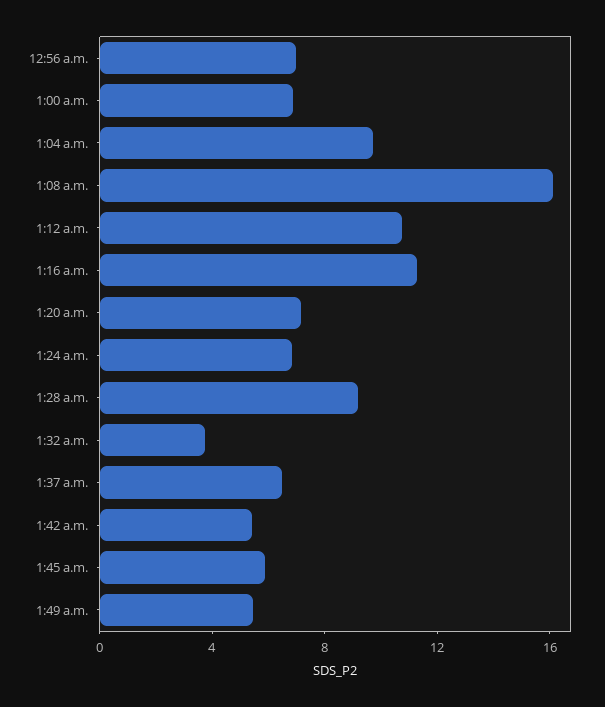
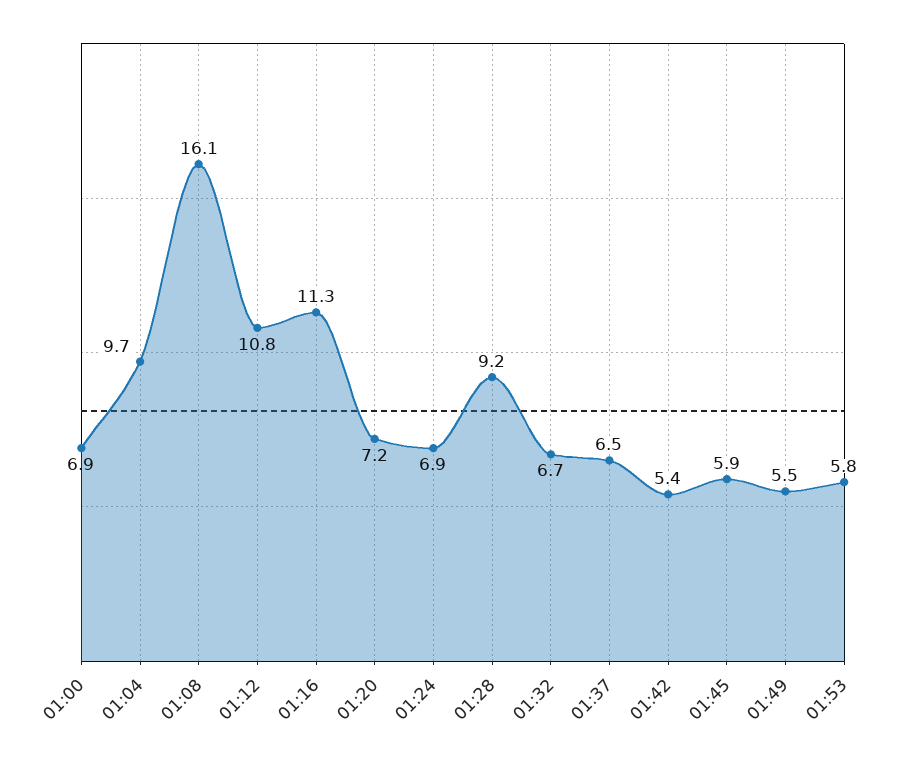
12:56 a.m.: 7 -> none
1:32 a.m.: 4 -> 6.7
01:53: none -> 5.8

